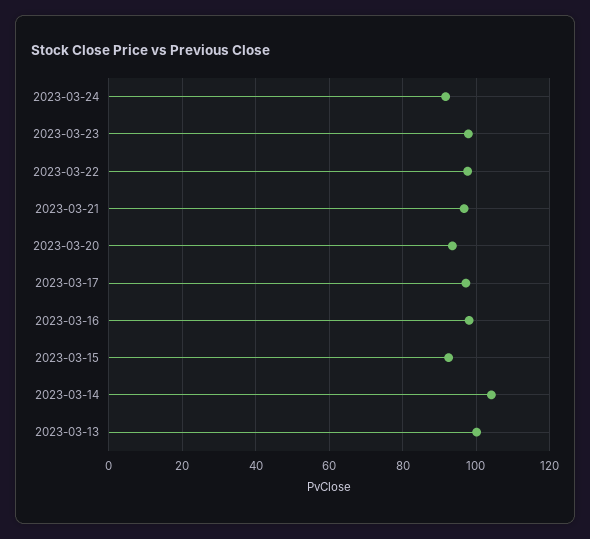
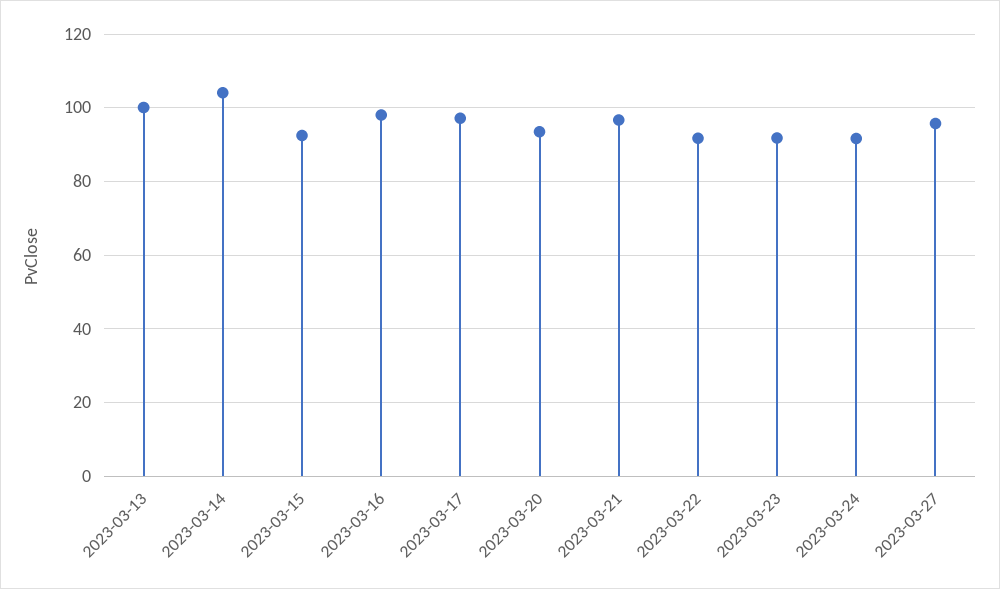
2023-03-23: 98 -> 92
2023-03-22: 98 -> 92
2023-03-27: none -> 96

